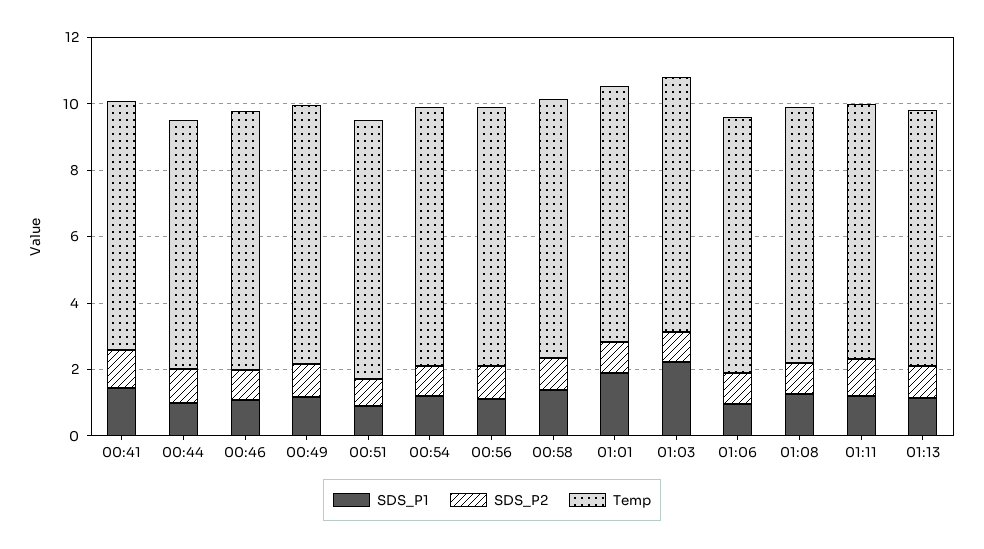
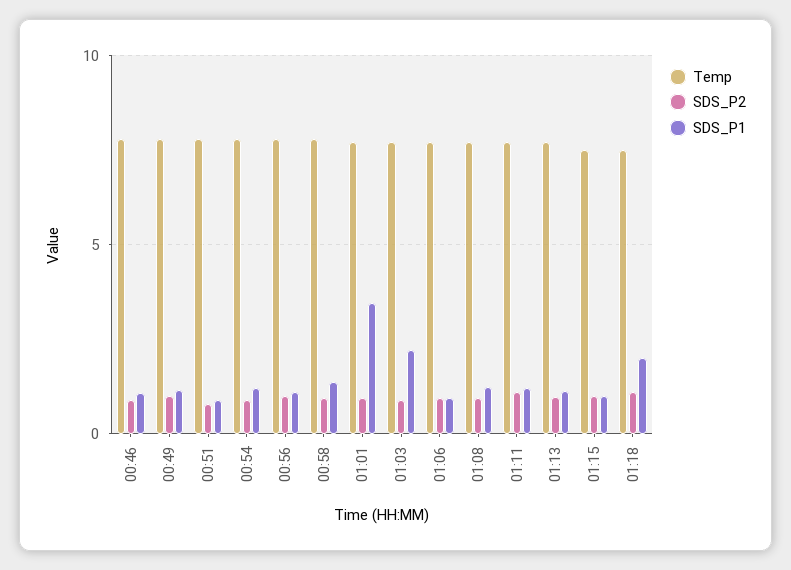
SDS_P1, 00:41: 1.5 -> none
SDS_P2, 00:41: 1 -> none
Temp, 00:41: 7.5 -> none
SDS_P1, 00:44: 1 -> none
SDS_P2, 00:44: 1 -> none
Temp, 00:44: 7.5 -> none
SDS_P1, 01:01: 2 -> 3.5
Temp, 01:15: none -> 7.5
SDS_P2, 01:15: none -> 1
SDS_P1, 01:15: none -> 1
Temp, 01:18: none -> 7.5
SDS_P2, 01:18: none -> 1
SDS_P1, 01:18: none -> 2

